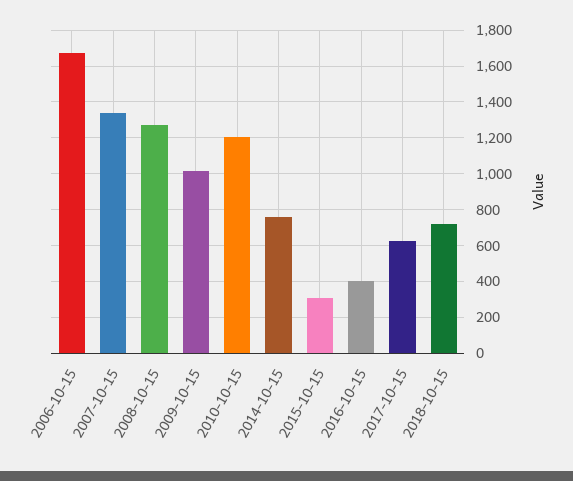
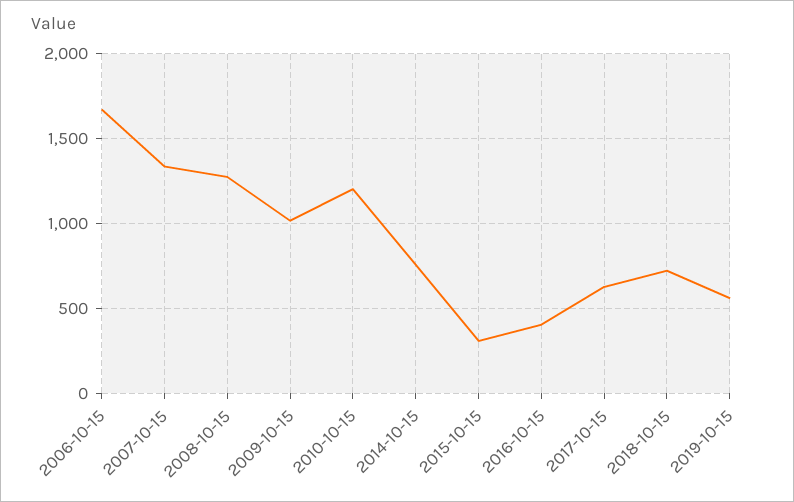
2019-10-15: none -> 550

